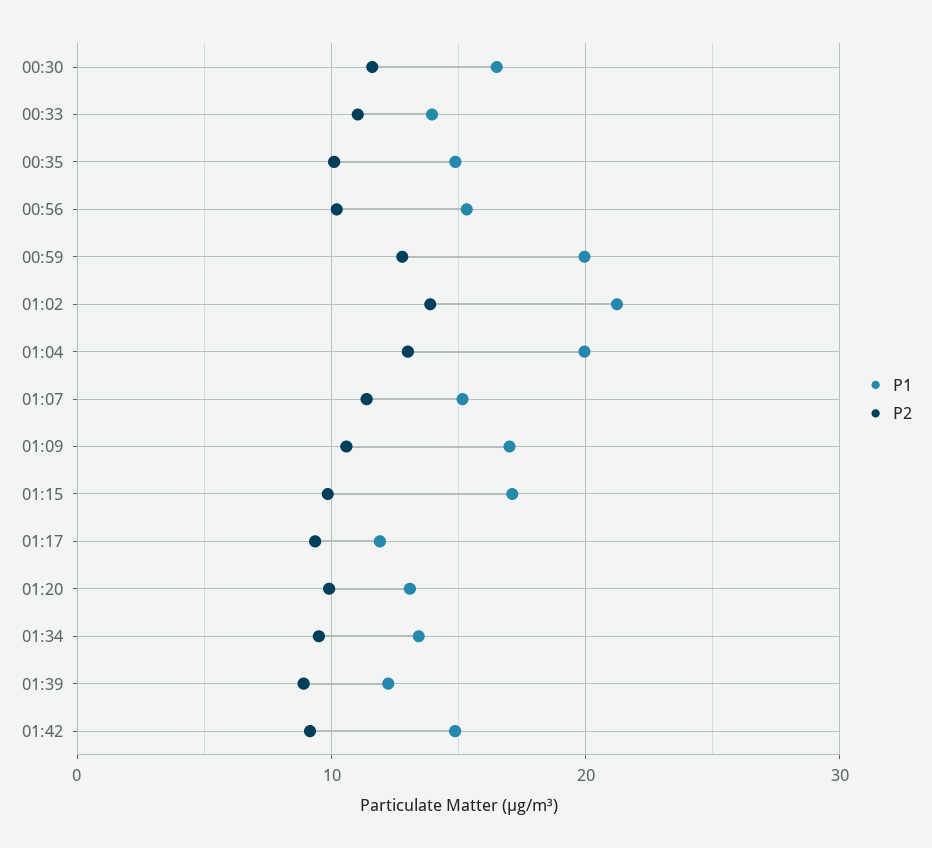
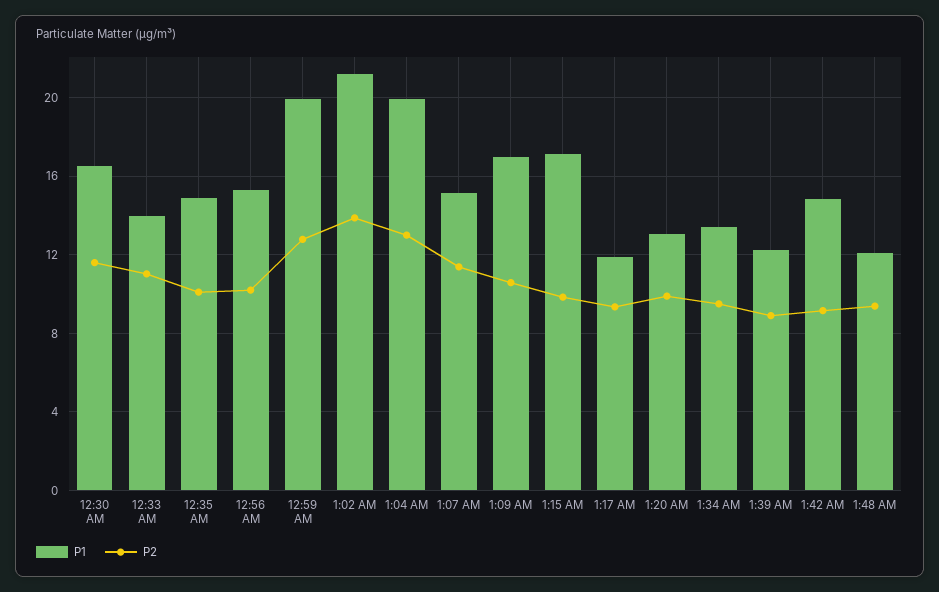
P1, 1:48 AM: none -> 12
P2, 1:48 AM: none -> 9.5

